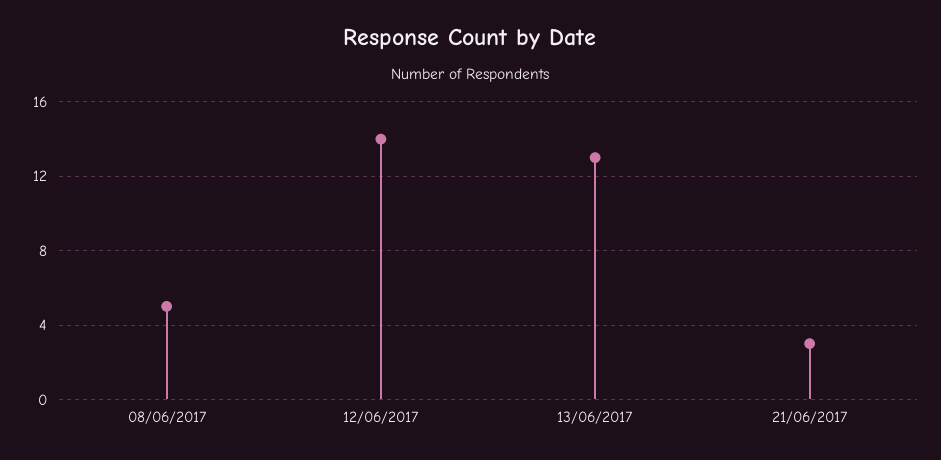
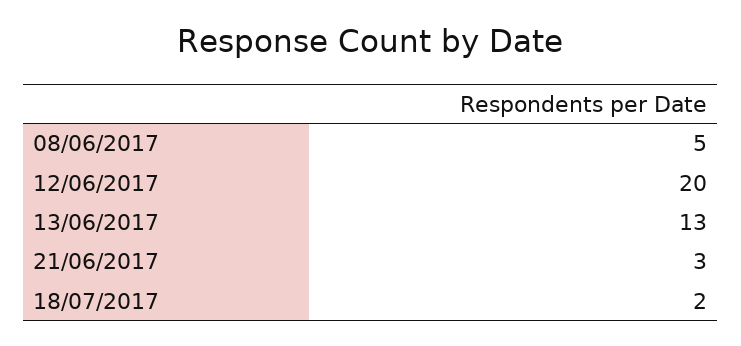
12/06/2017: 14 -> 20
18/07/2017: none -> 2

